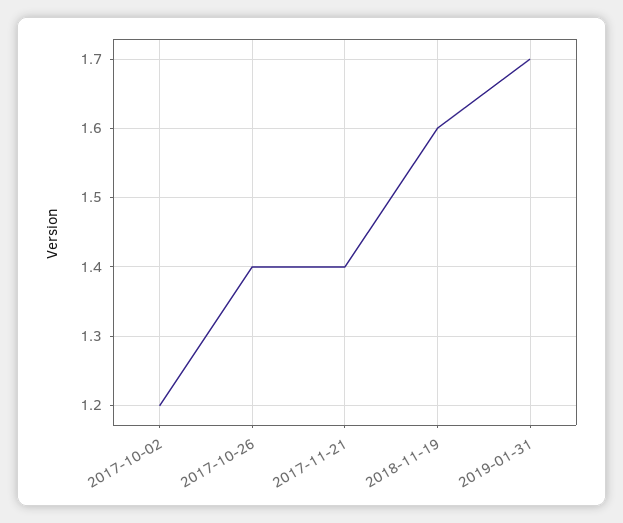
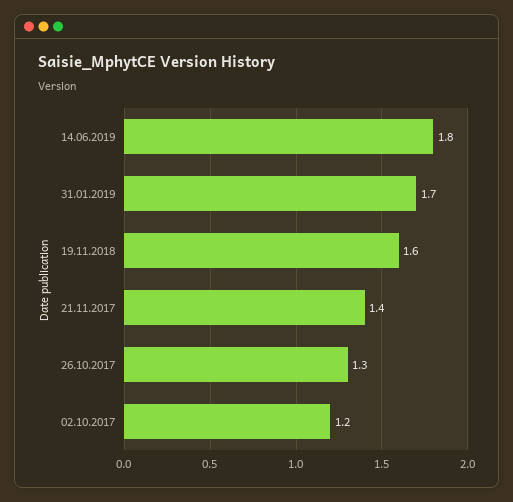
2017-10-26: 1.4 -> 1.3
14.06.2019: none -> 1.8

